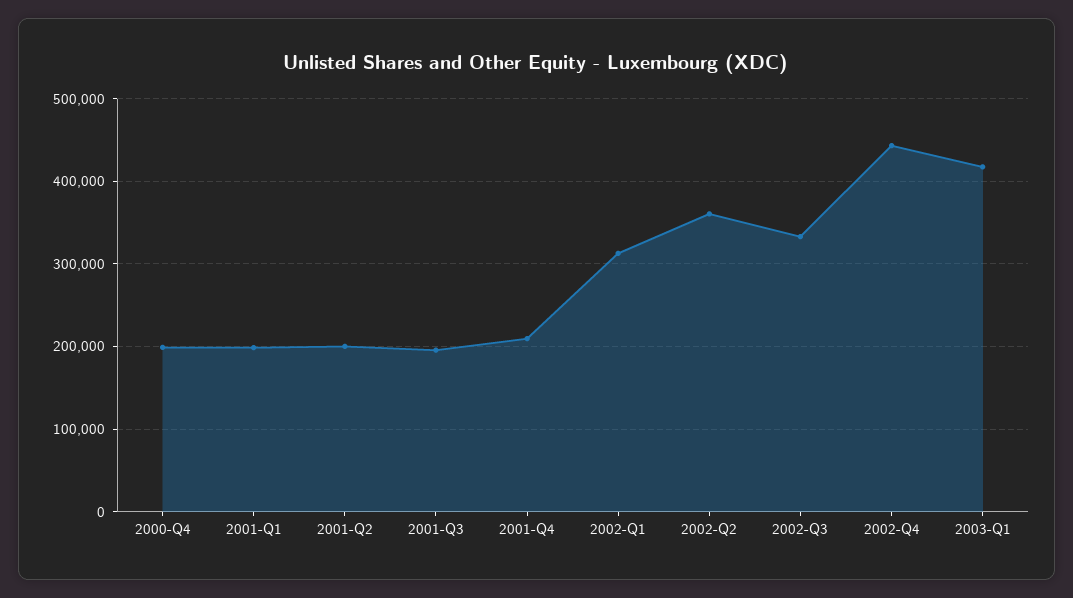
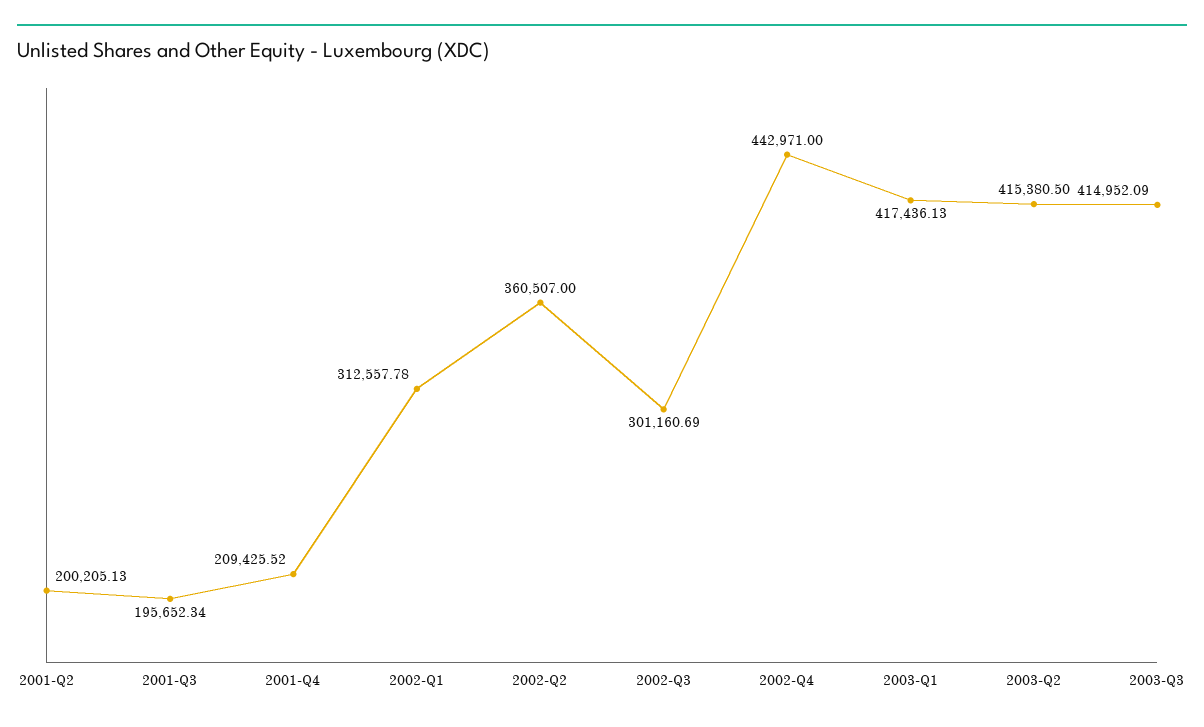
2000-Q4: 200000 -> none
2001-Q1: 200000 -> none
2002-Q3: 330000 -> 301160.69
2003-Q2: none -> 415380.5
2003-Q3: none -> 414952.09

